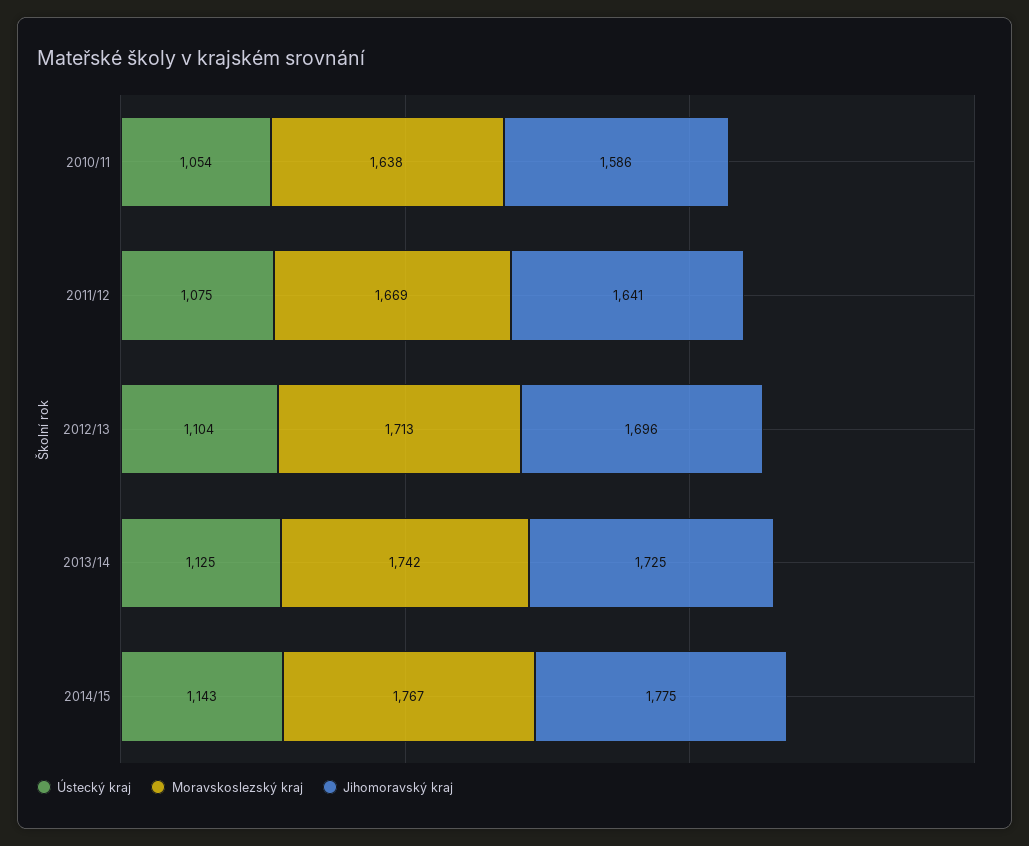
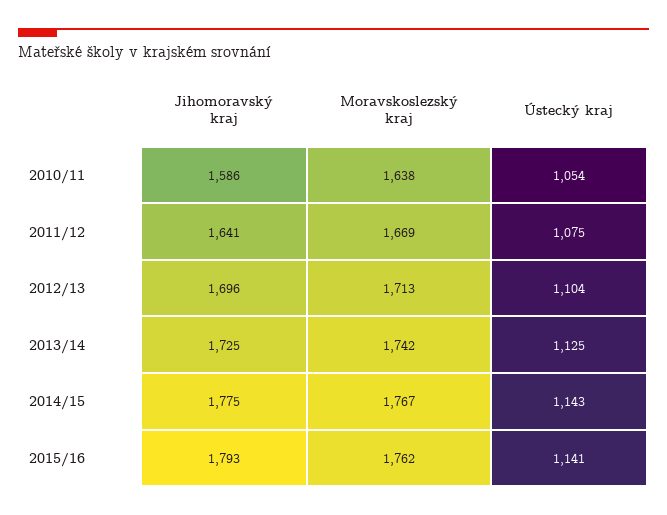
Jihomoravský kraj, 2015/16: none -> 1793
Moravskoslezský kraj, 2015/16: none -> 1762
Ústecký kraj, 2015/16: none -> 1141

